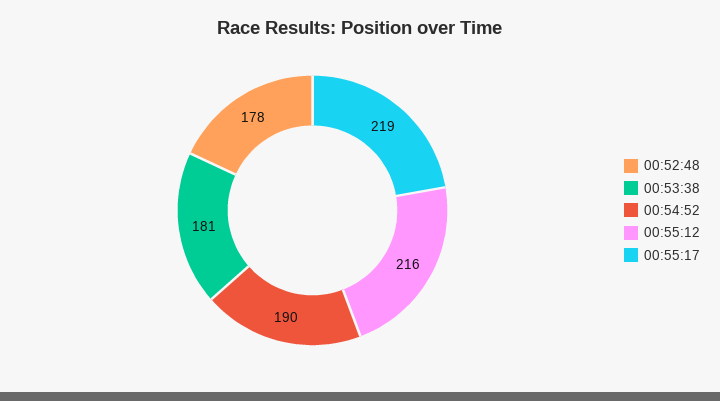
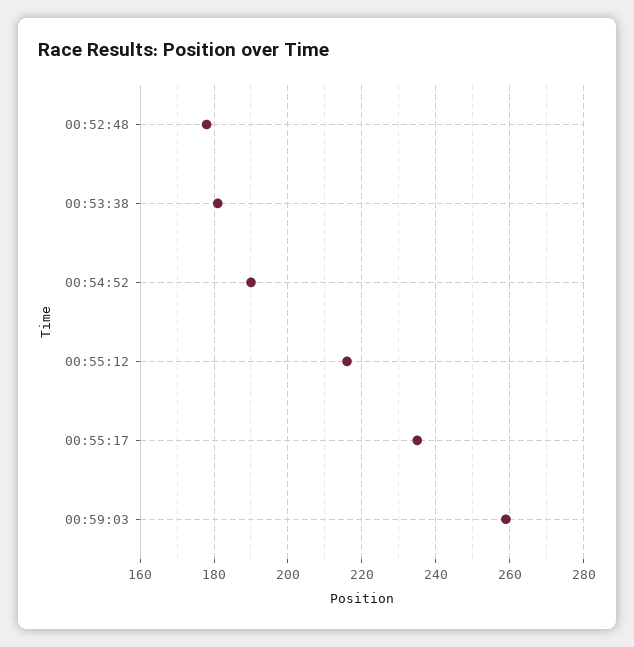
00:55:17: 219 -> 235
00:59:03: none -> 260

